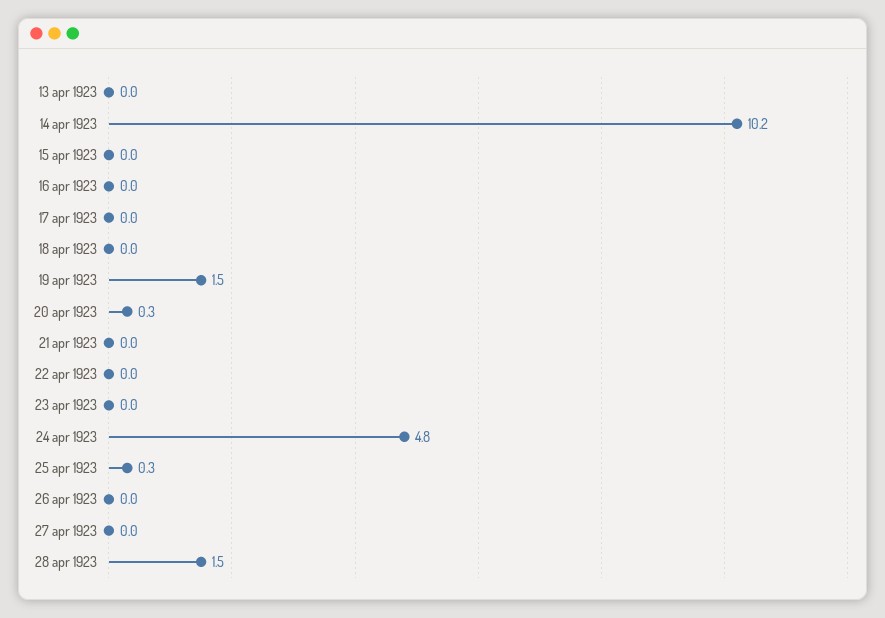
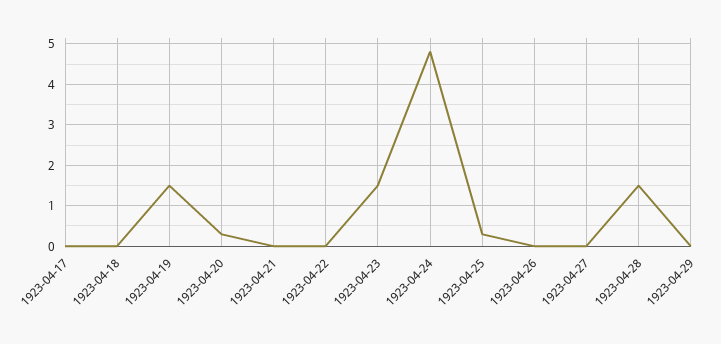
13 apr 1923: 0 -> none
14 apr 1923: 10.2 -> none
15 apr 1923: 0 -> none
16 apr 1923: 0 -> none
23 apr 1923: 0 -> 1.5
1923-04-29: none -> 0

